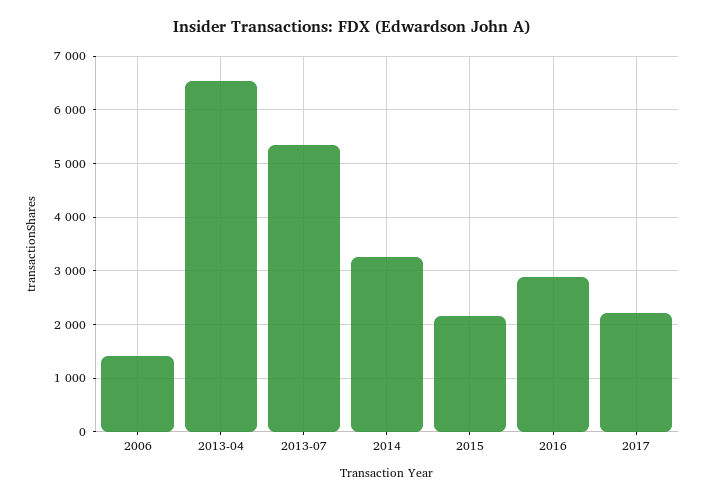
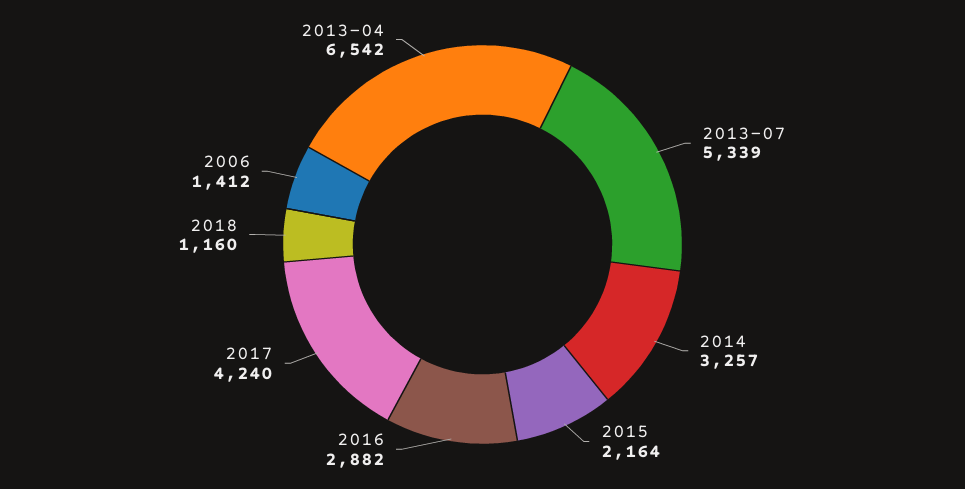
2017: 2200 -> 4240
2018: none -> 1160

